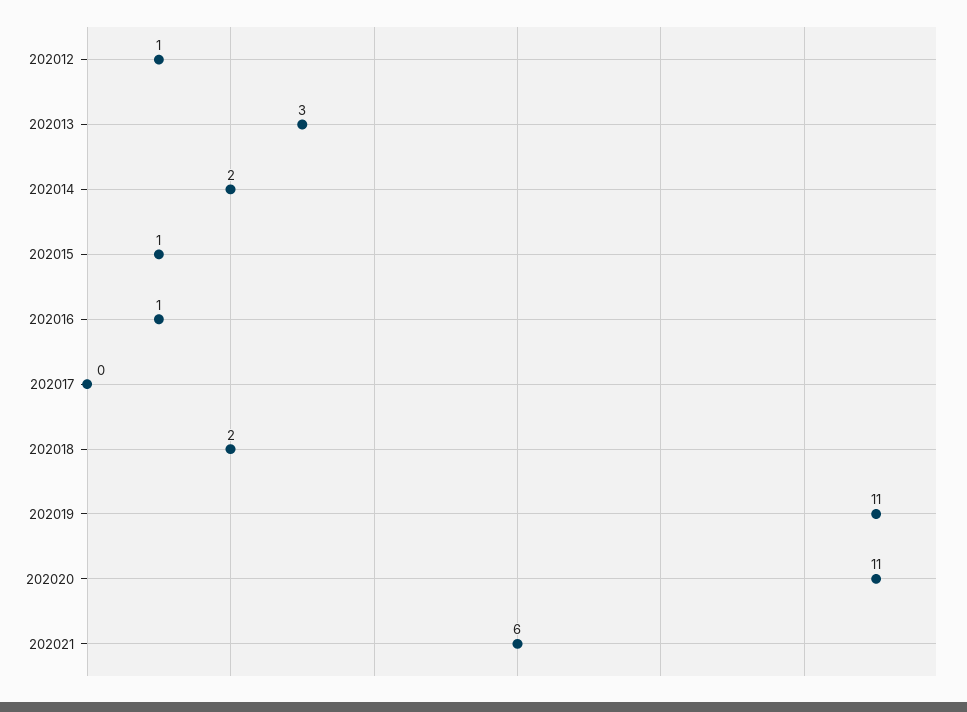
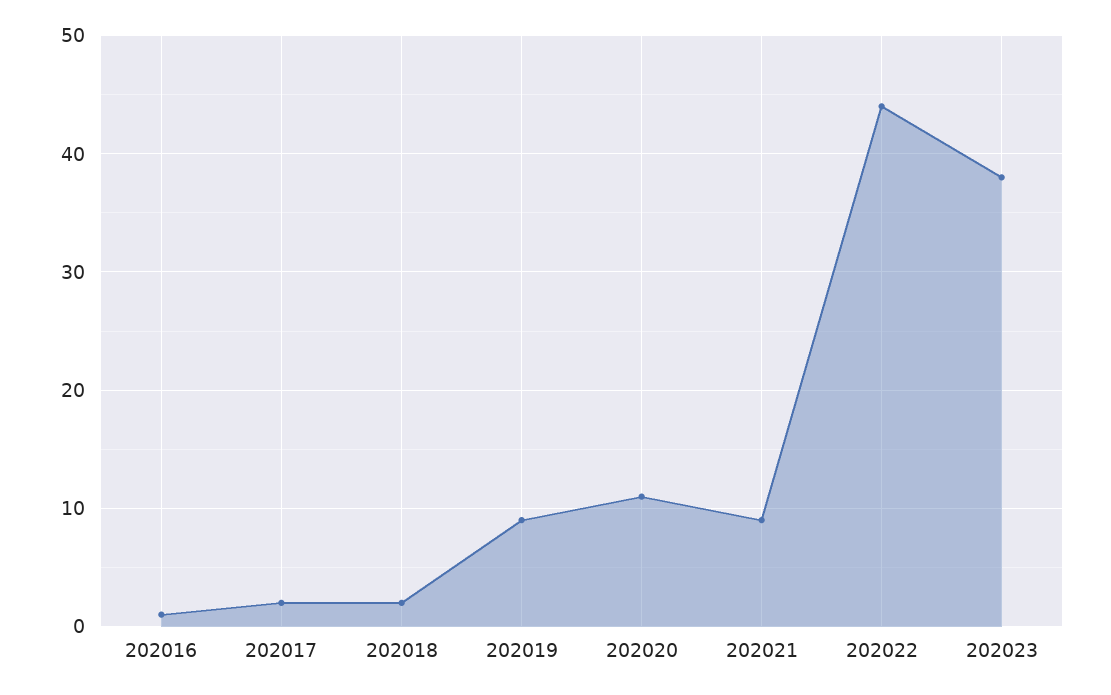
202012: 1 -> none
202013: 3 -> none
202014: 2 -> none
202015: 1 -> none
202017: 0 -> 2
202019: 11 -> 9
202021: 6 -> 9
202022: none -> 44
202023: none -> 38

